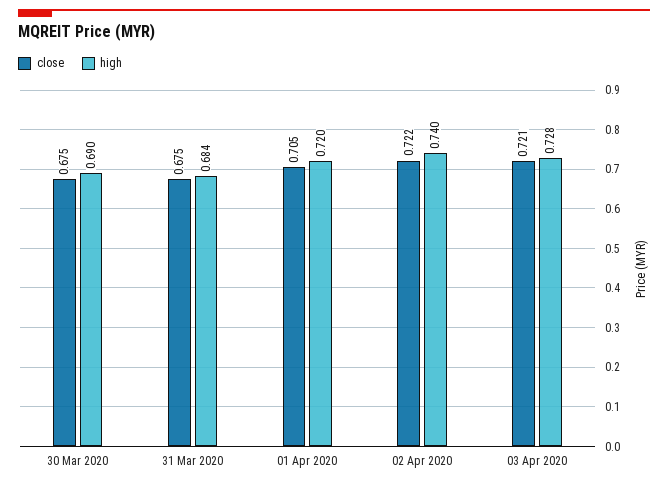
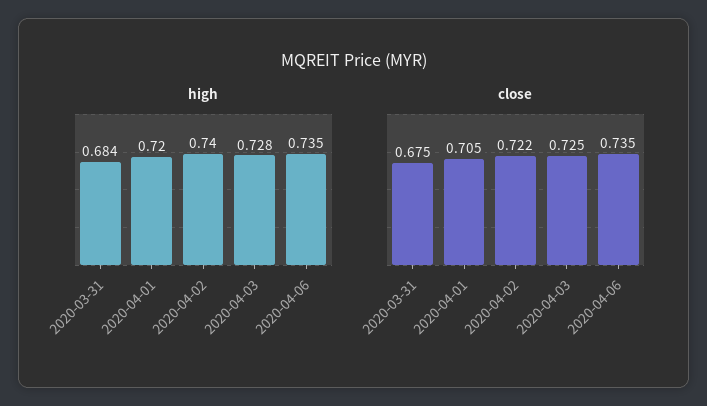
close, 30 Mar 2020: 0.675 -> none
high, 30 Mar 2020: 0.69 -> none
close, 03 Apr 2020: 0.721 -> 0.725
high, 2020-04-06: none -> 0.735
close, 2020-04-06: none -> 0.735

